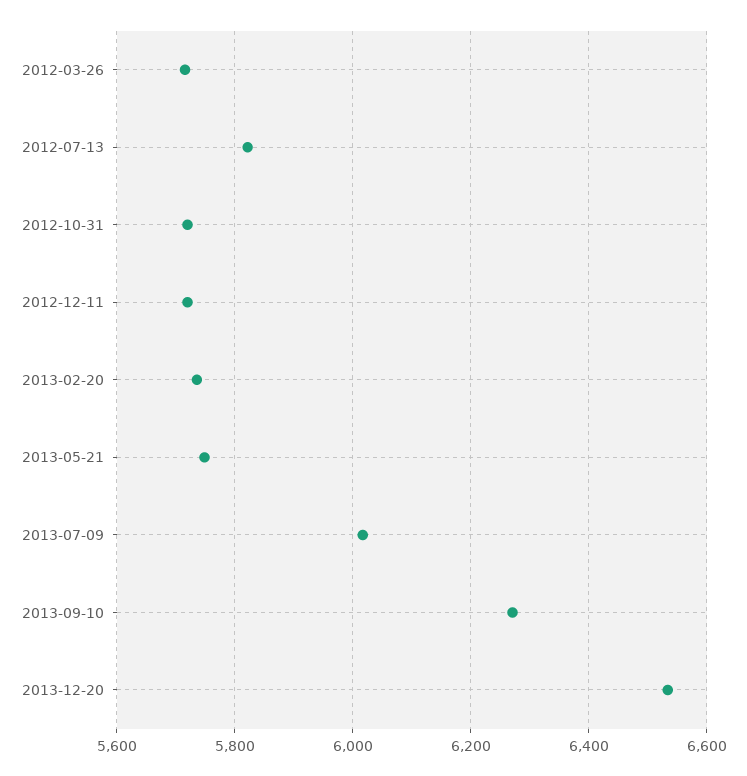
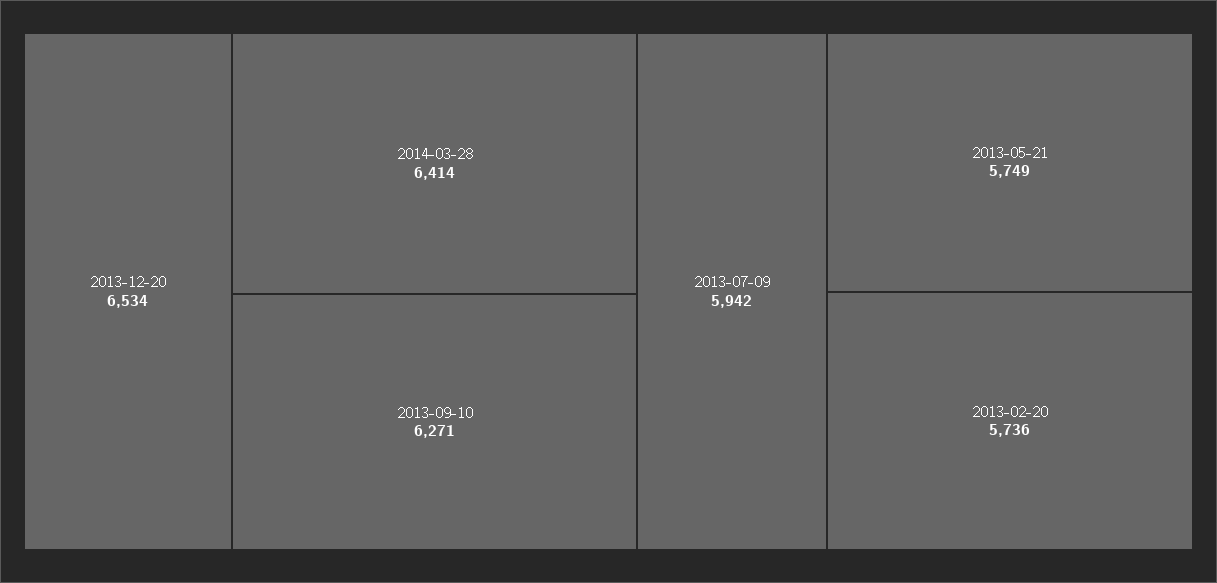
2012-03-26: 5720 -> none
2012-07-13: 5820 -> none
2012-10-31: 5720 -> none
2012-12-11: 5720 -> none
2013-07-09: 6020 -> 5942
2014-03-28: none -> 6414

